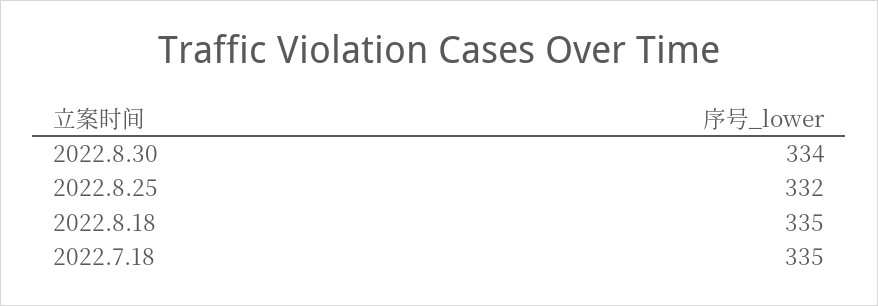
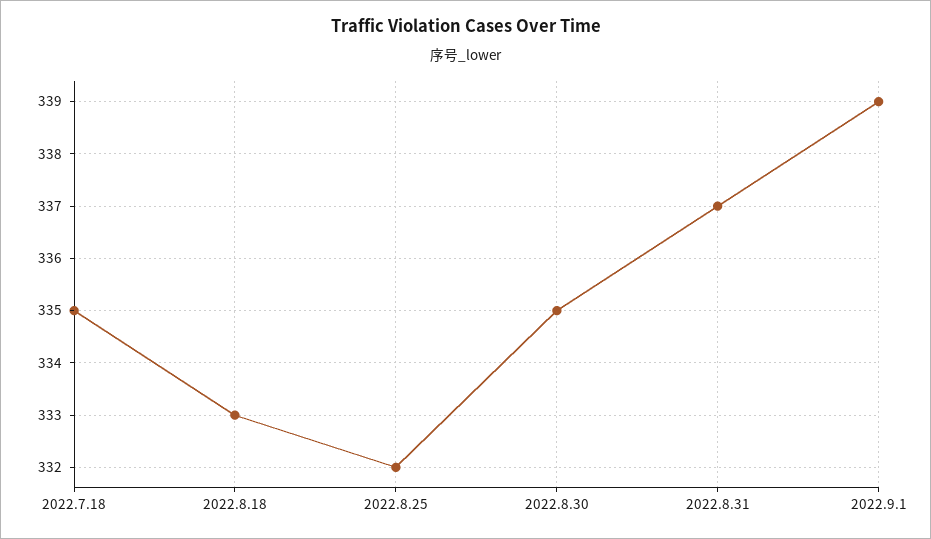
2022.8.30: 334 -> 335
2022.8.18: 335 -> 333
2022.8.31: none -> 337
2022.9.1: none -> 339

